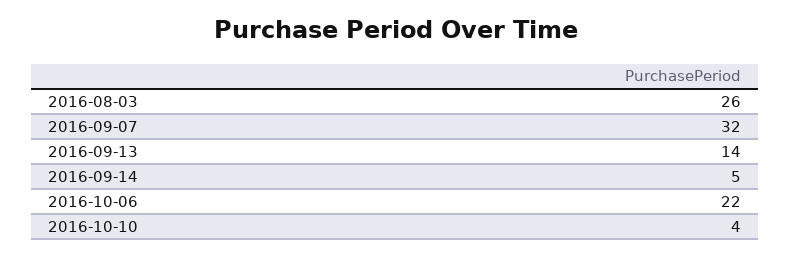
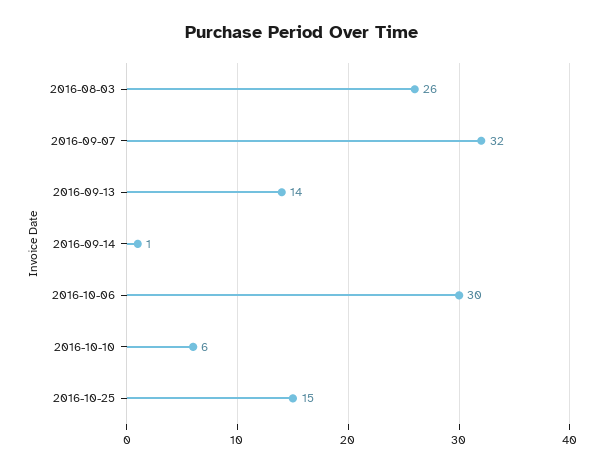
2016-09-14: 5 -> 1
2016-10-06: 22 -> 30
2016-10-10: 4 -> 6
2016-10-25: none -> 15

